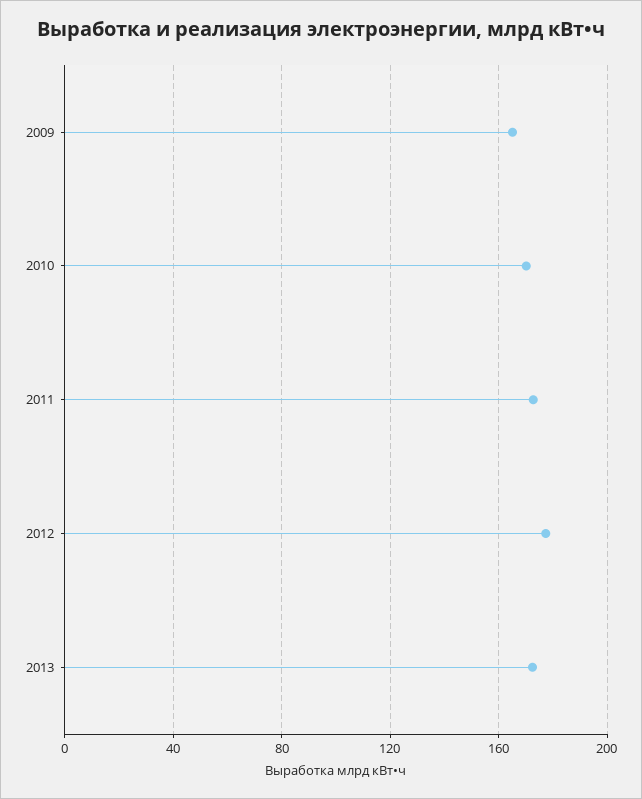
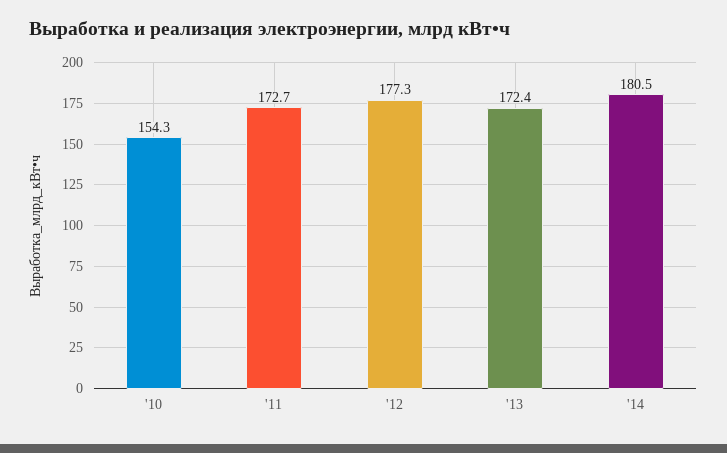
2009: 165 -> none
2010: 170 -> 154.3
'14: none -> 180.5

